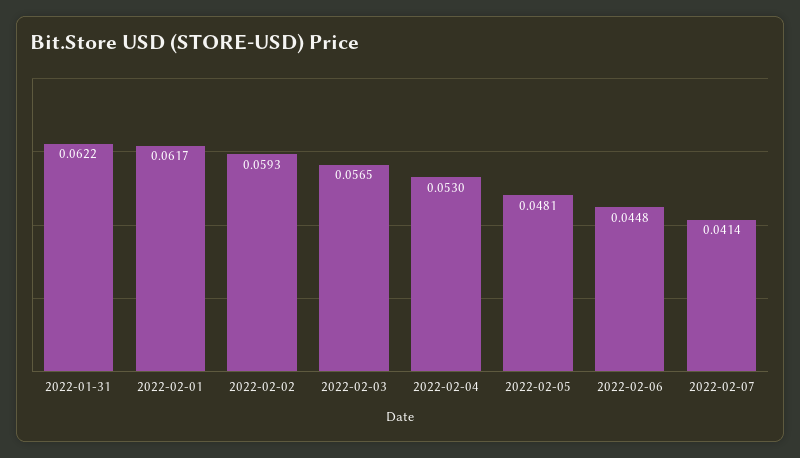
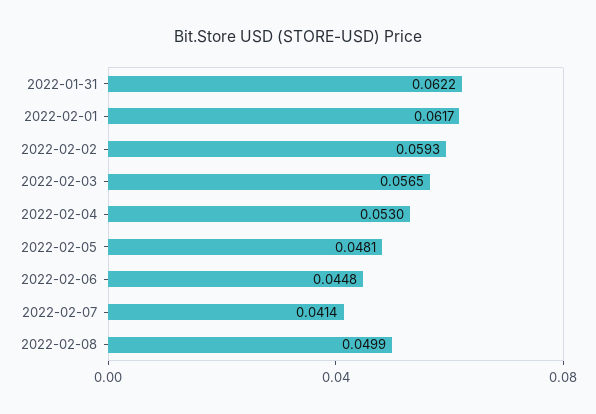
2022-02-08: none -> 0.0499

